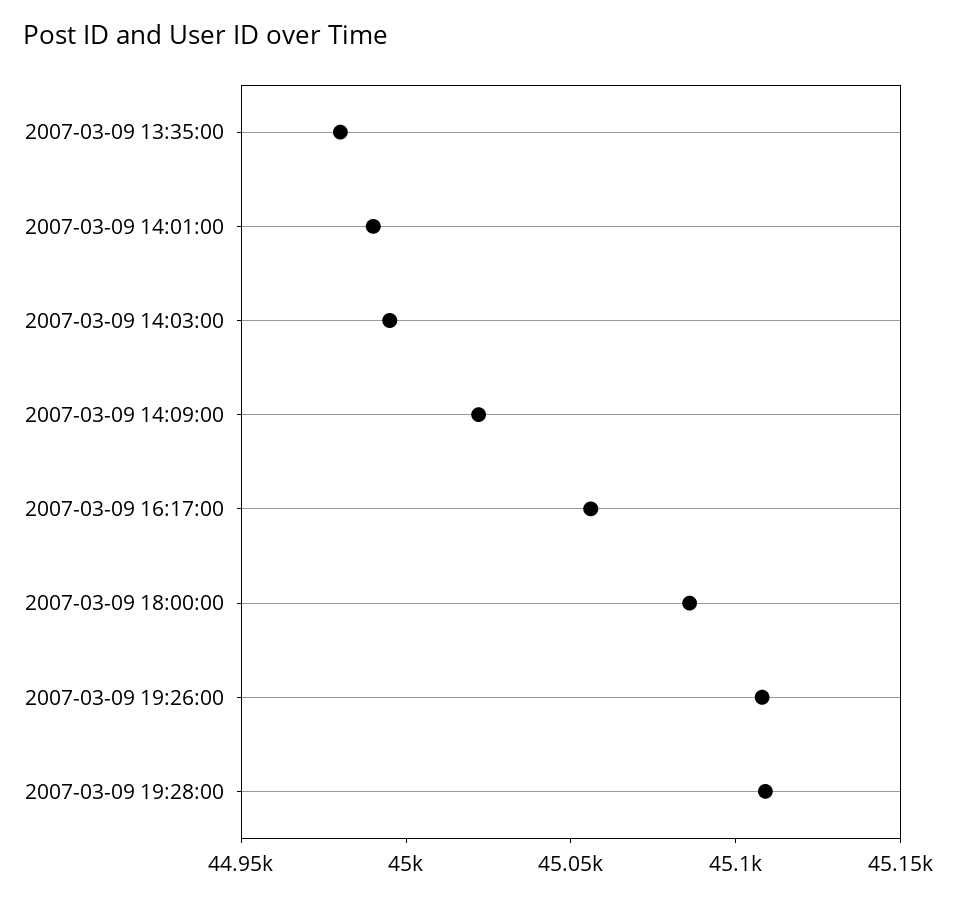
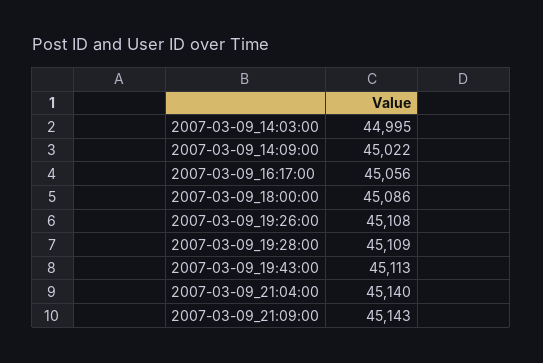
2007-03-09 13:35:00: 44980 -> none
2007-03-09 14:01:00: 44990 -> none
2007-03-09_19:43:00: none -> 45113
2007-03-09_21:04:00: none -> 45140
2007-03-09_21:09:00: none -> 45143

